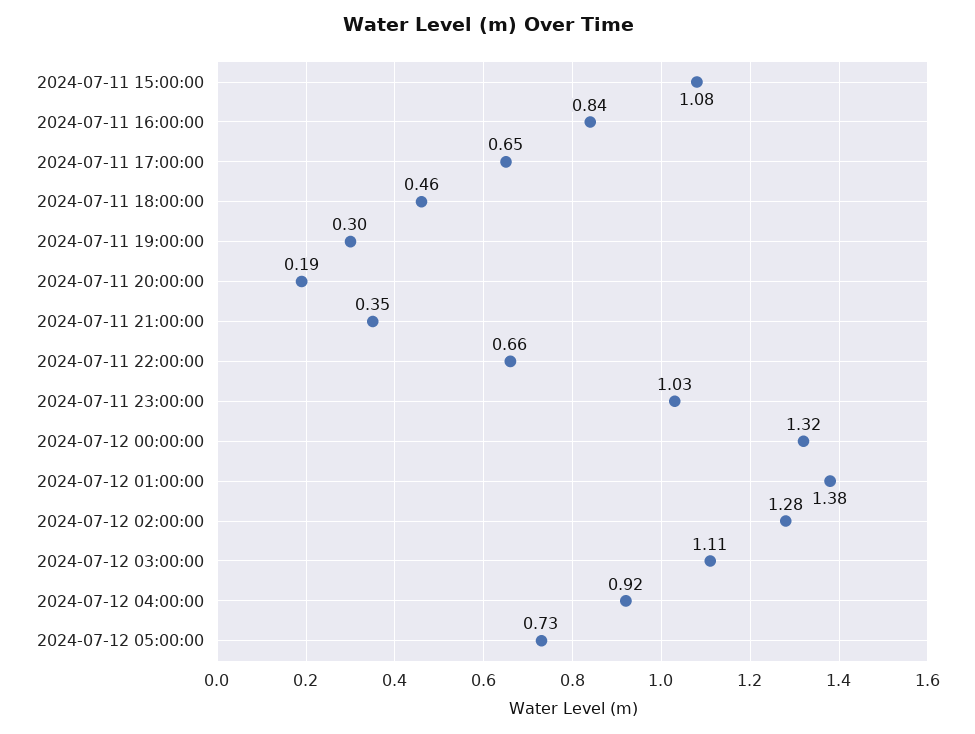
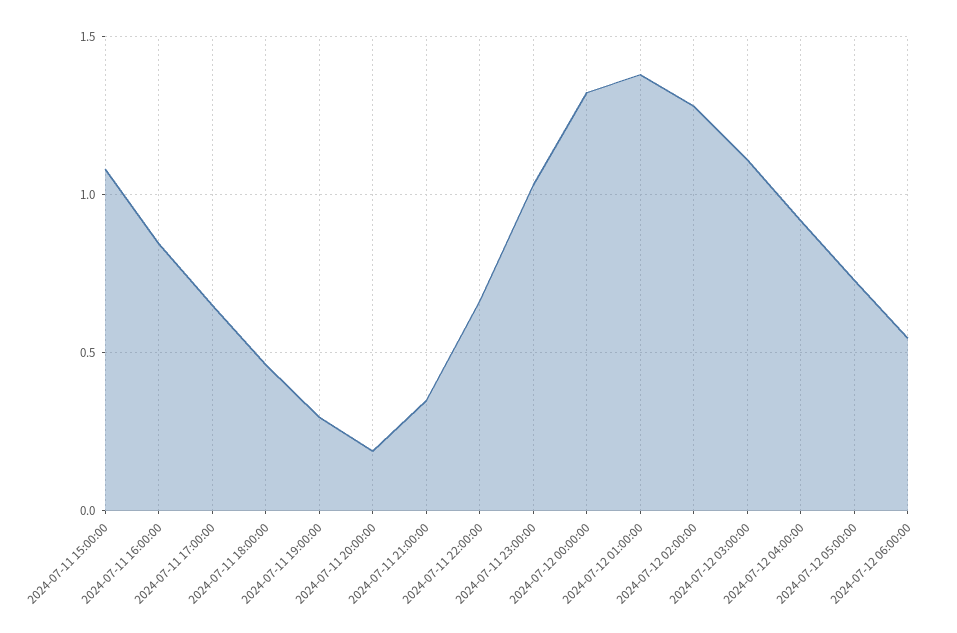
2024-07-12 06:00:00: none -> 0.55

